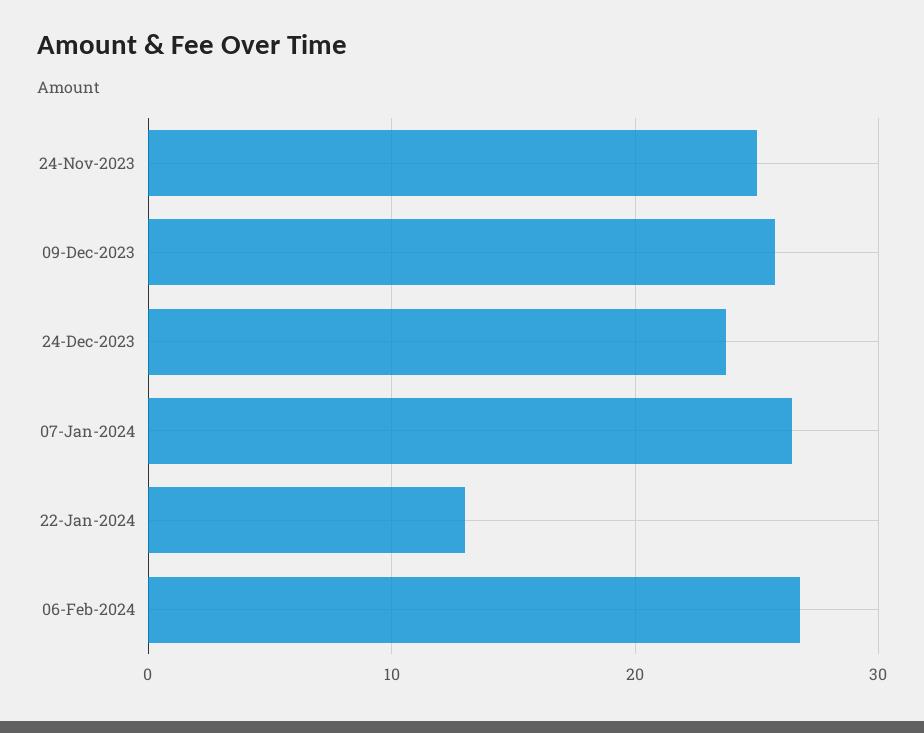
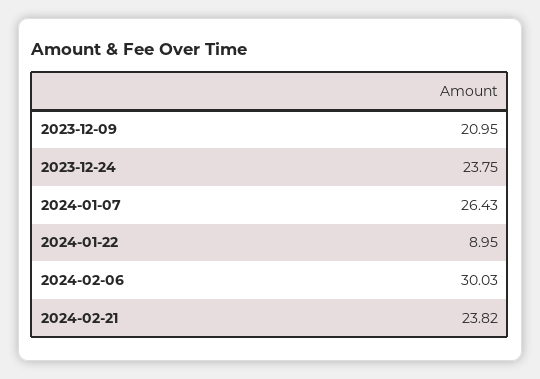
24-Nov-2023: 25 -> none
09-Dec-2023: 26 -> 20.95
22-Jan-2024: 13 -> 8.95
06-Feb-2024: 27 -> 30.03
2024-02-21: none -> 23.82

